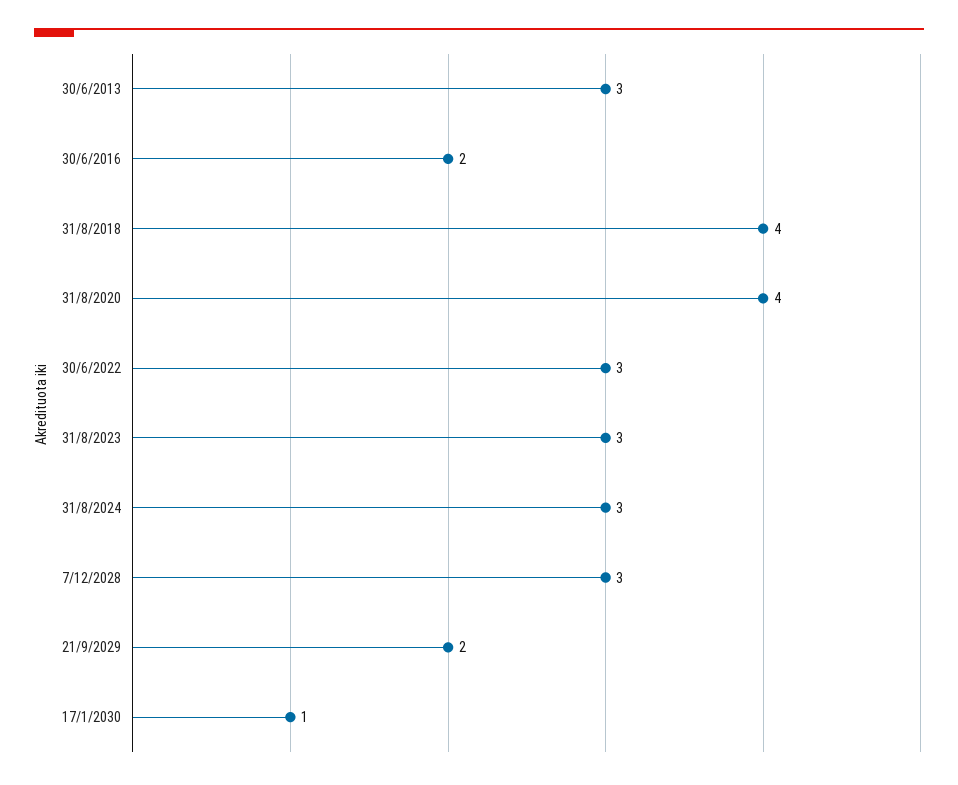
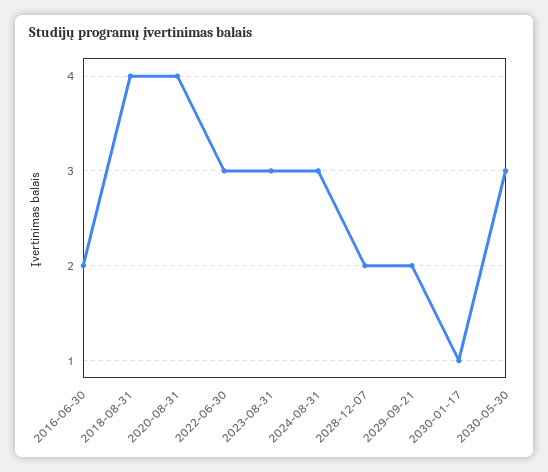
30/6/2013: 3 -> none
7/12/2028: 3 -> 2
2030-05-30: none -> 3

